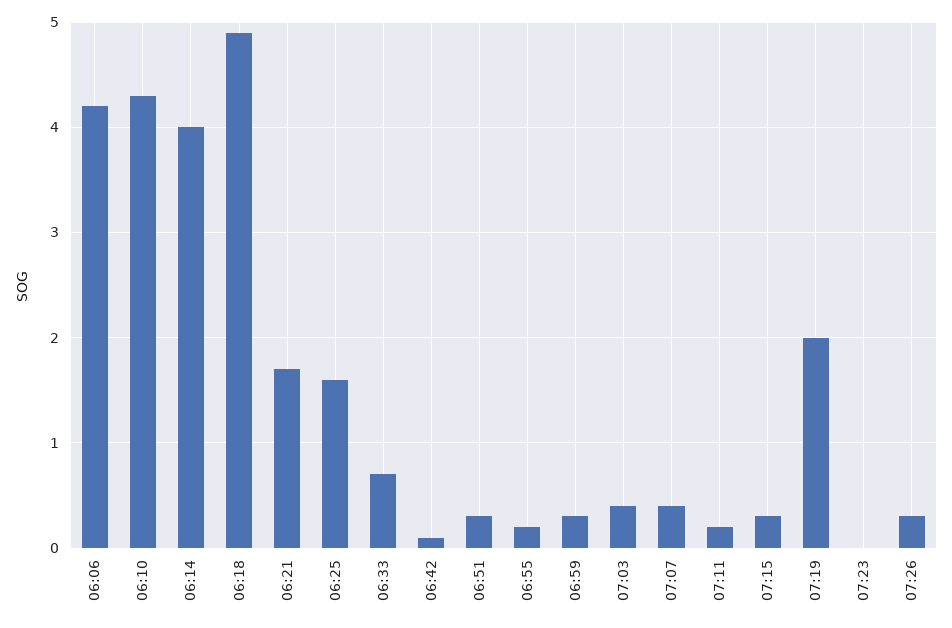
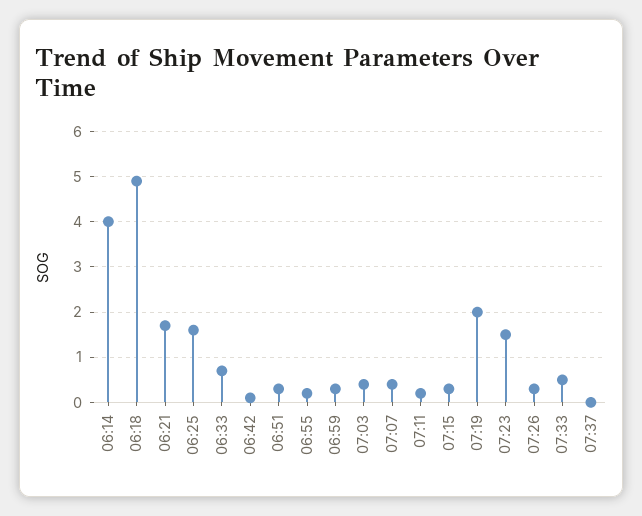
06:06: 4.2 -> none
06:10: 4.3 -> none
07:23: 0 -> 1.5
07:33: none -> 0.5
07:37: none -> 0

